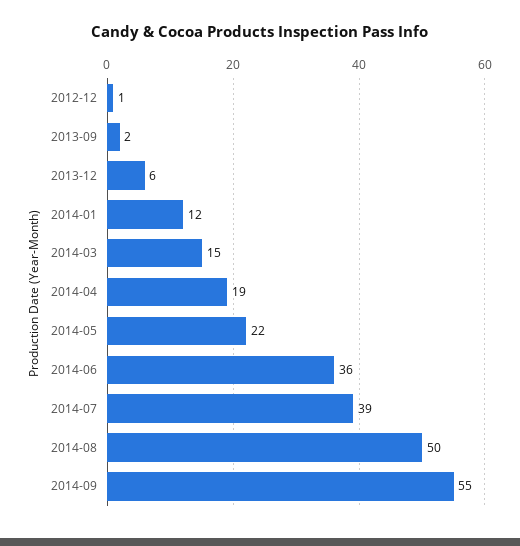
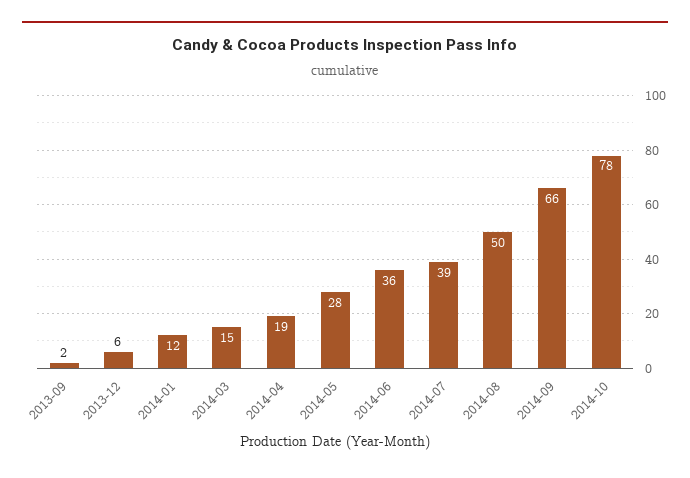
2012-12: 1 -> none
2014-05: 22 -> 28
2014-09: 55 -> 66
2014-10: none -> 78

